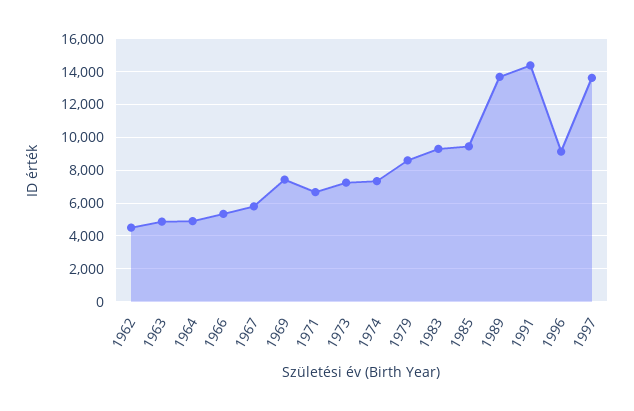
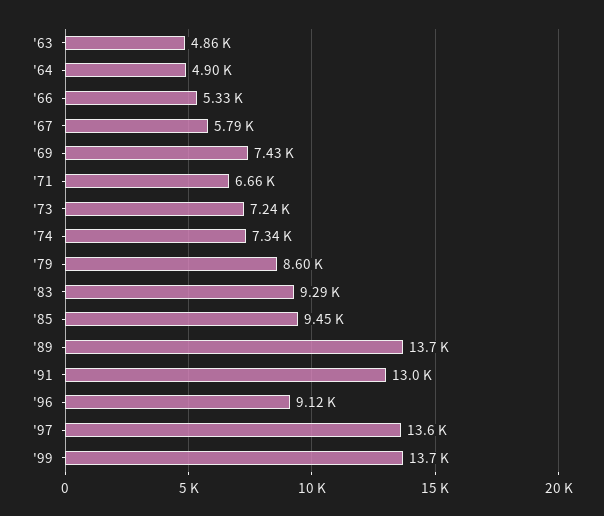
1962: 4500 -> none
1991: 14500 -> 13000
'99: none -> 13700

